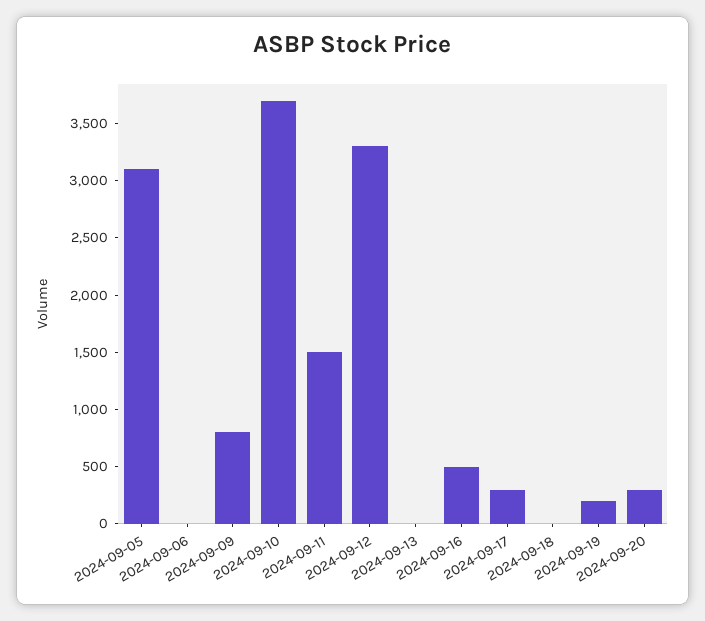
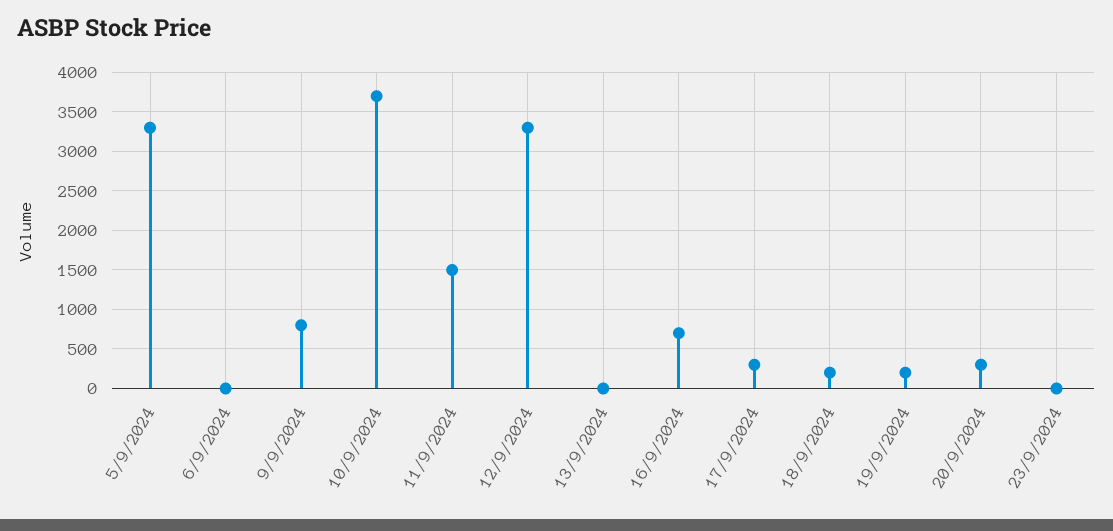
2024-09-05: 3100 -> 3300
2024-09-16: 500 -> 700
2024-09-18: 0 -> 200
23/9/2024: none -> 0

